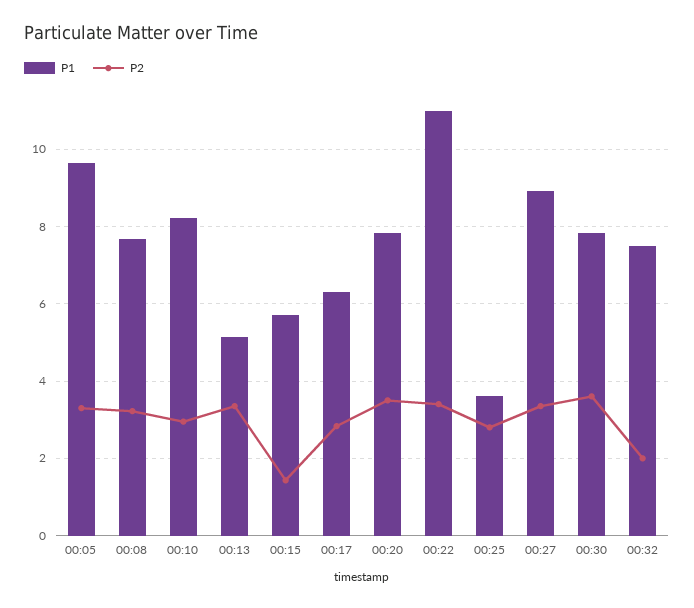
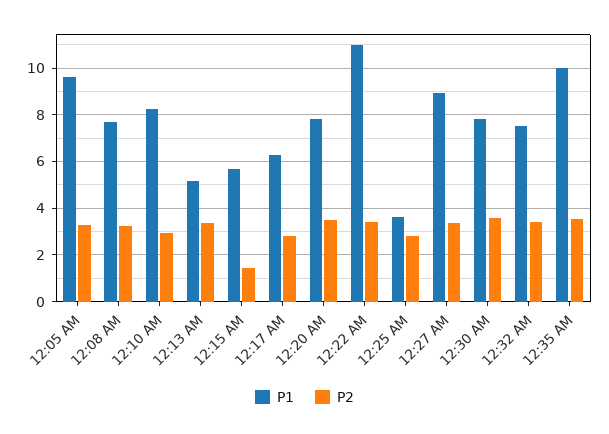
P2, 00:32: 2 -> 3.5
P1, 12:35 AM: none -> 10
P2, 12:35 AM: none -> 3.5

